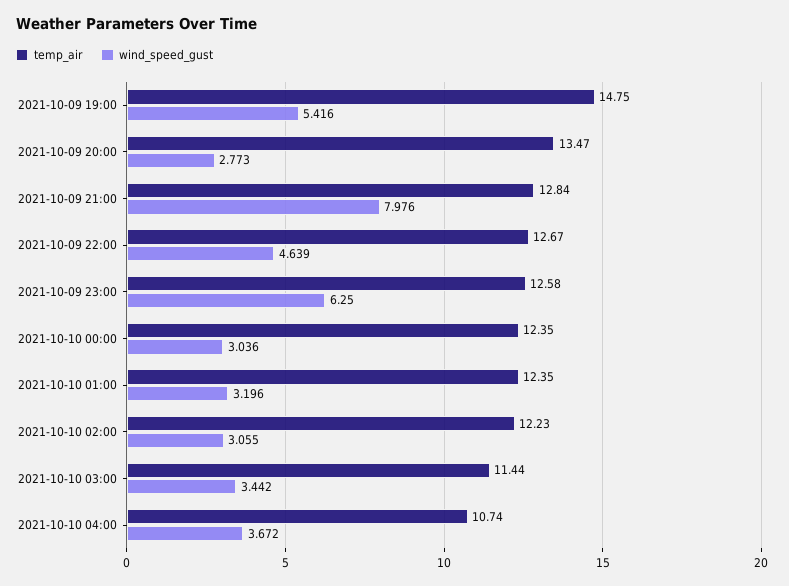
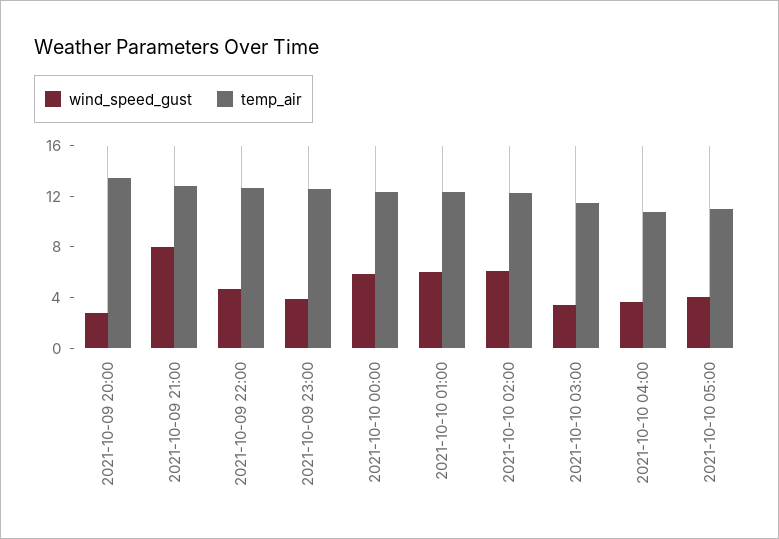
temp_air, 2021-10-09 19:00: 14.75 -> none
wind_speed_gust, 2021-10-09 19:00: 5.416 -> none
wind_speed_gust, 2021-10-09 23:00: 6.25 -> 4
wind_speed_gust, 2021-10-10 00:00: 3.036 -> 6
wind_speed_gust, 2021-10-10 01:00: 3.196 -> 6
wind_speed_gust, 2021-10-10 02:00: 3.055 -> 6
wind_speed_gust, 2021-10-10 05:00: none -> 4
temp_air, 2021-10-10 05:00: none -> 11

